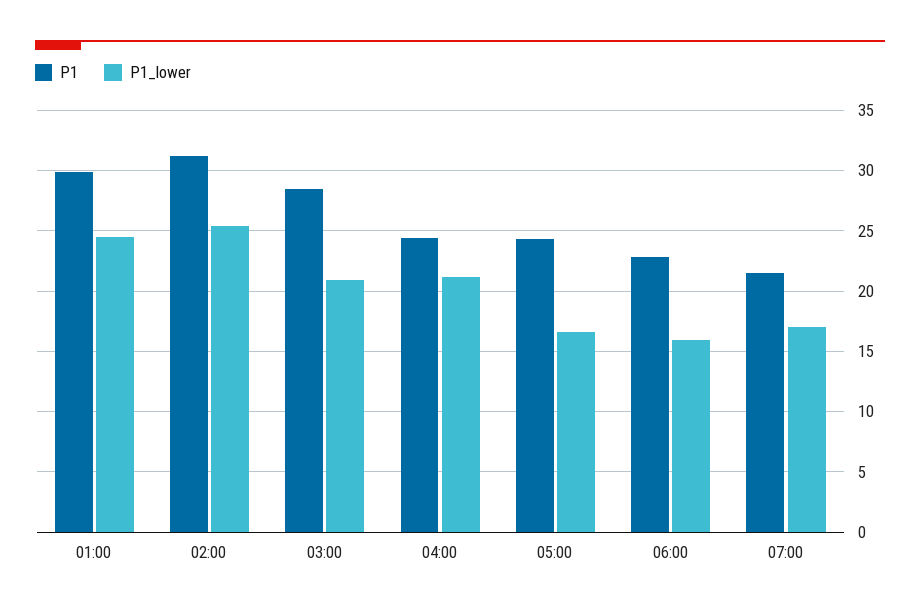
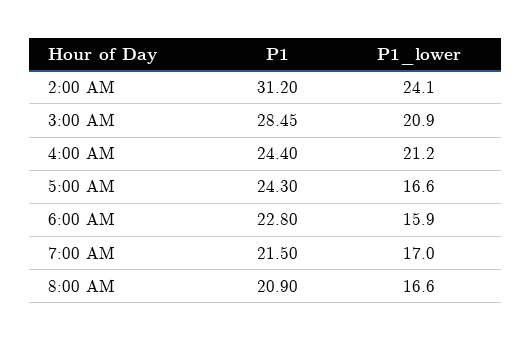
P1, 01:00: 30 -> none
P1_lower, 01:00: 24.5 -> none
P1_lower, 02:00: 25.5 -> 24.1
P1, 8:00 AM: none -> 20.9
P1_lower, 8:00 AM: none -> 16.6

